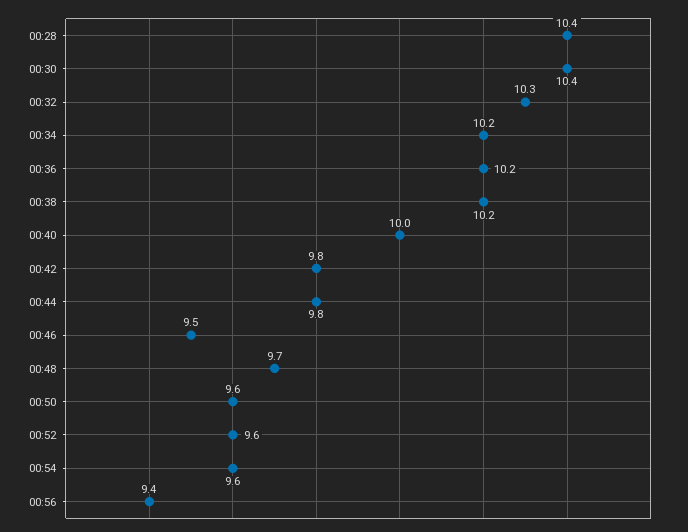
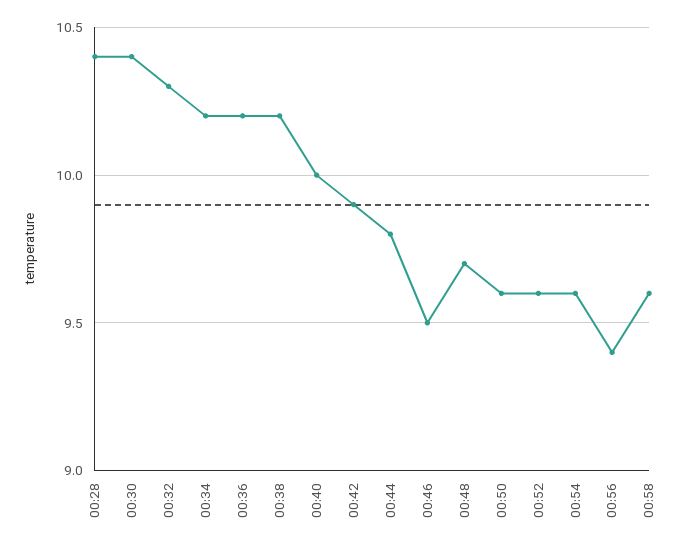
00:42: 9.8 -> 9.9
00:58: none -> 9.6

